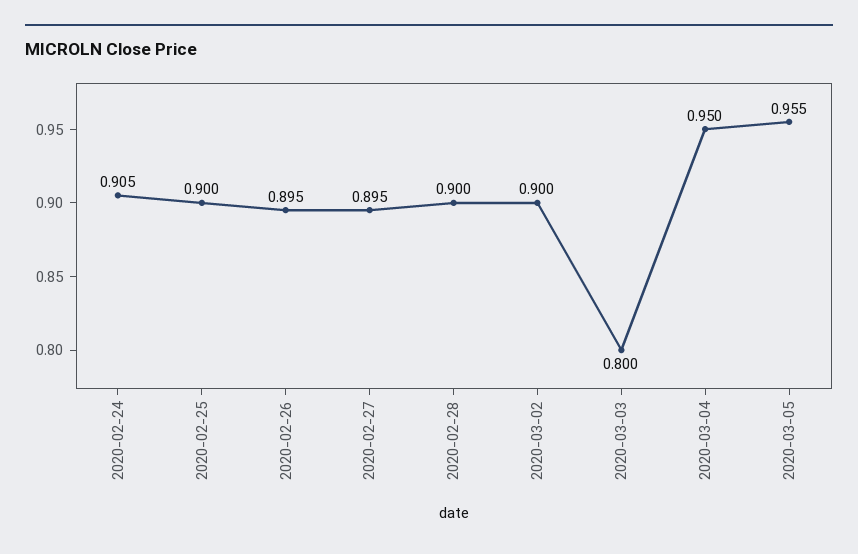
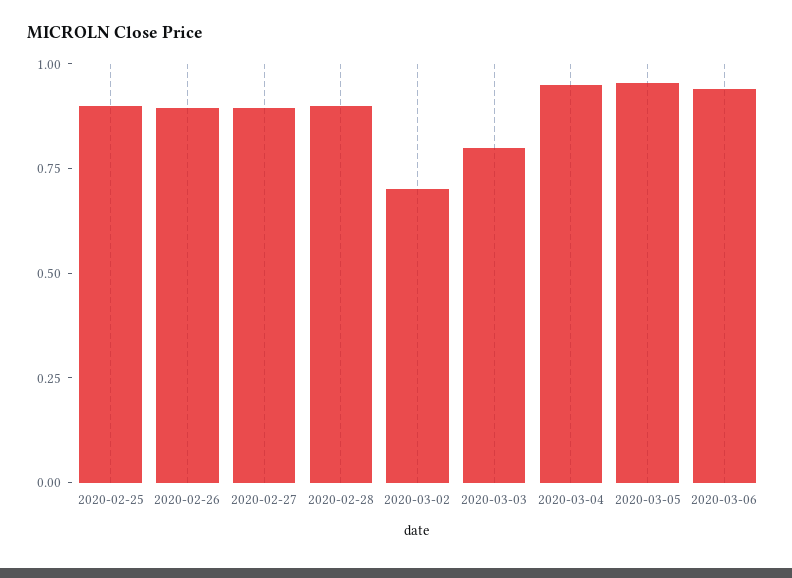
2020-02-24: 0.905 -> none
2020-03-02: 0.9 -> 0.7
2020-03-06: none -> 0.95

